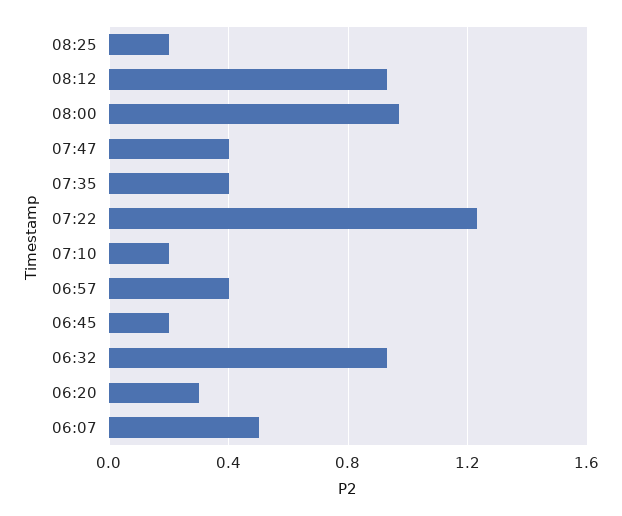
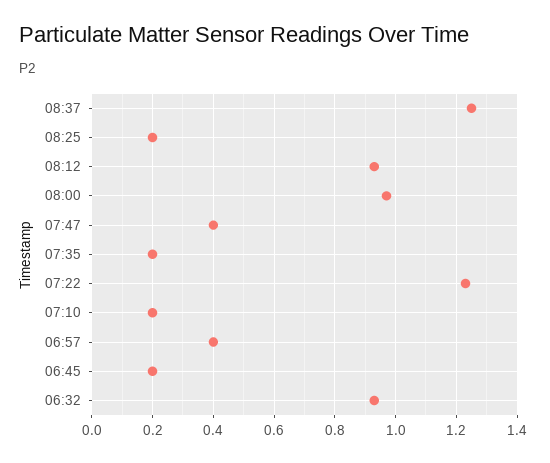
07:35: 0.4 -> 0.2
06:20: 0.3 -> none
06:07: 0.5 -> none
08:37: none -> 1.25

